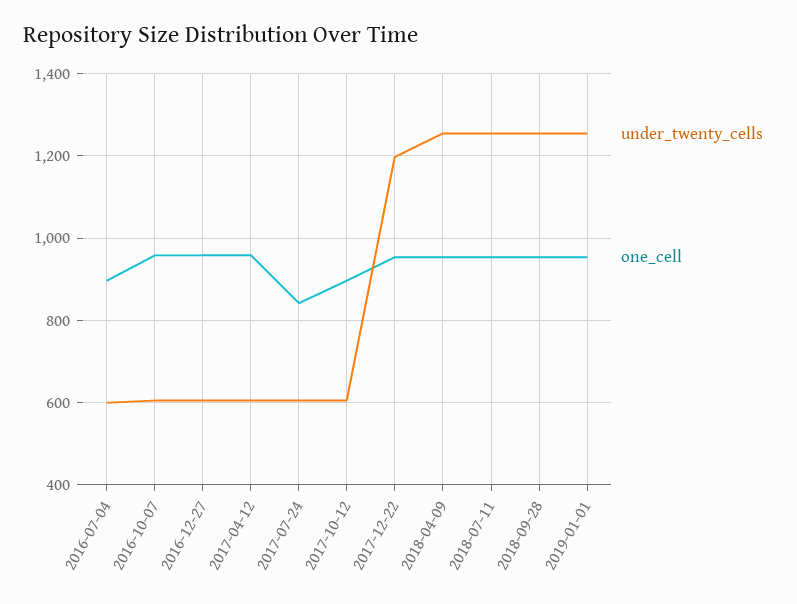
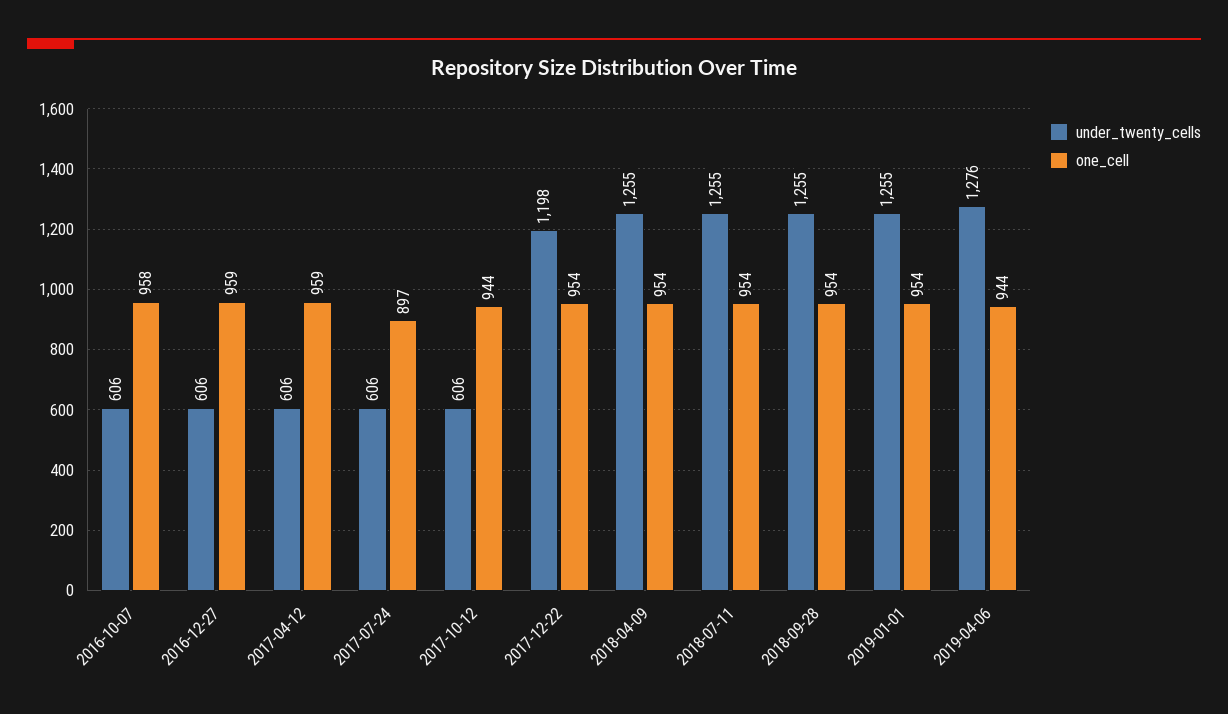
under_twenty_cells, 2016-07-04: 600 -> none
one_cell, 2016-07-04: 900 -> none
one_cell, 2017-07-24: 840 -> 897
one_cell, 2017-10-12: 900 -> 944
under_twenty_cells, 2019-04-06: none -> 1276
one_cell, 2019-04-06: none -> 944

